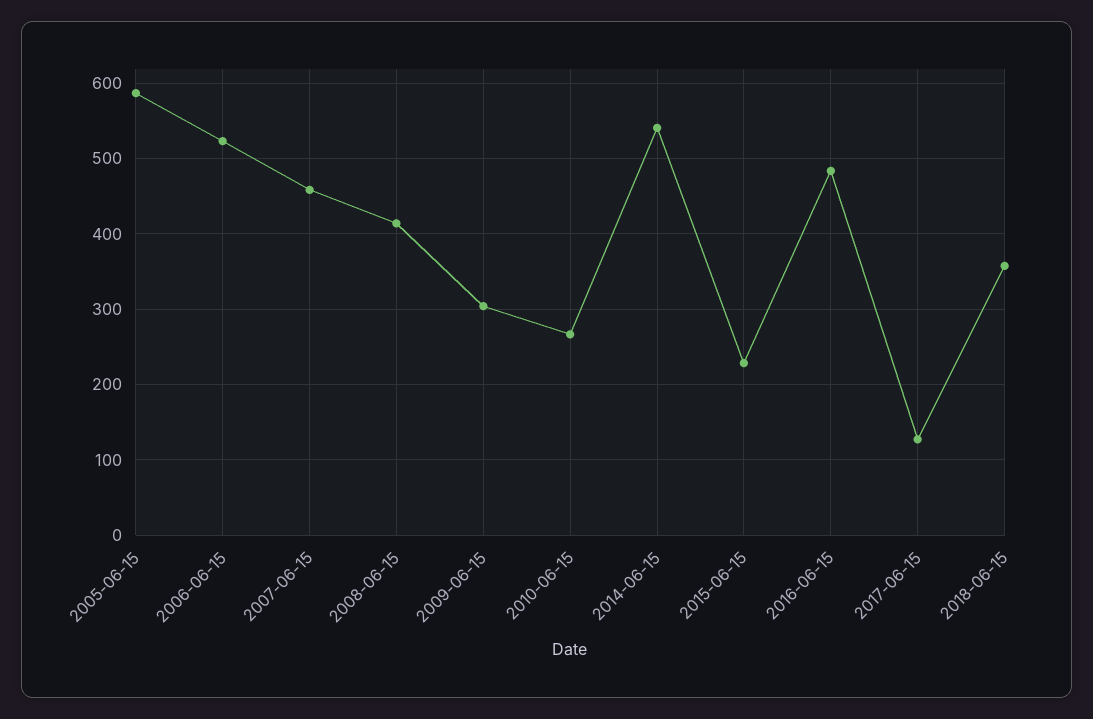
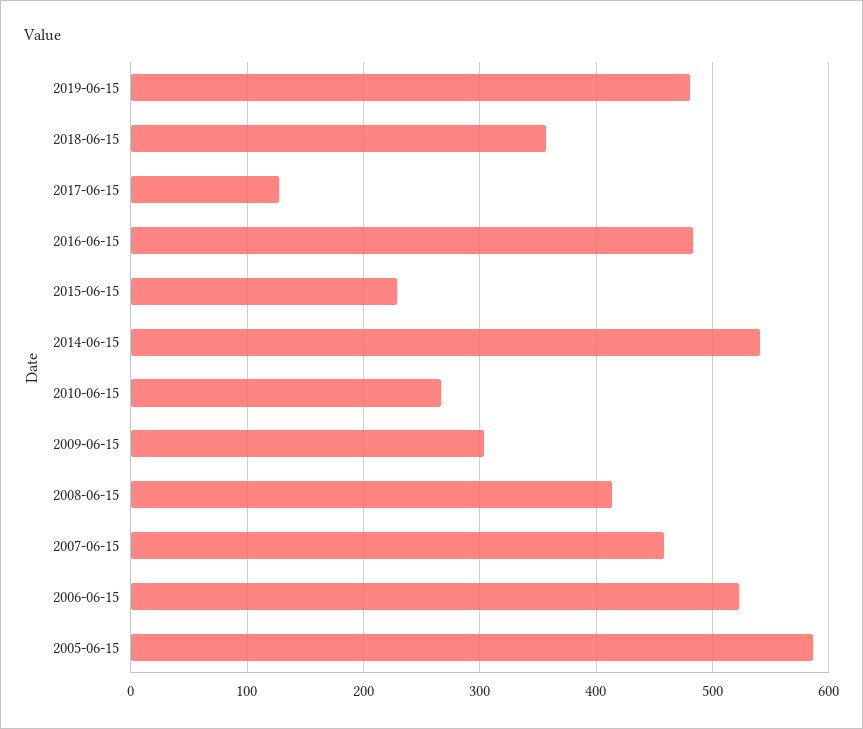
2019-06-15: none -> 480

